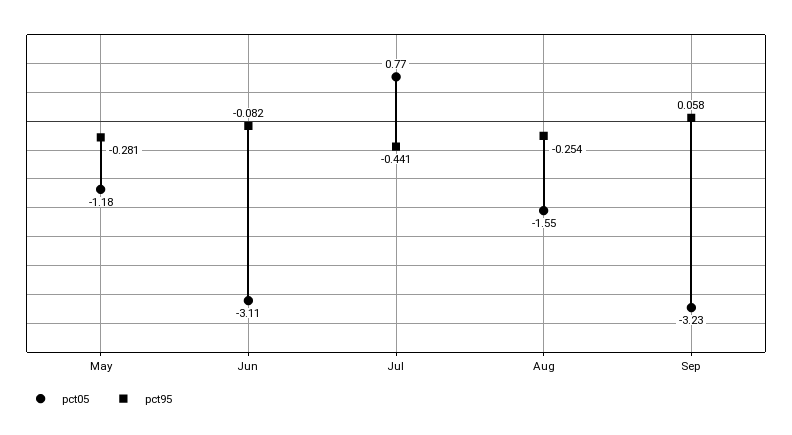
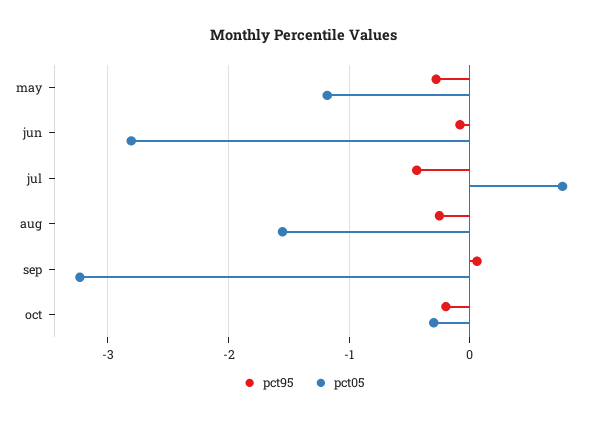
pct05, Jun: -3.11 -> -2.8
pct95, oct: none -> -0.2
pct05, oct: none -> -0.3

